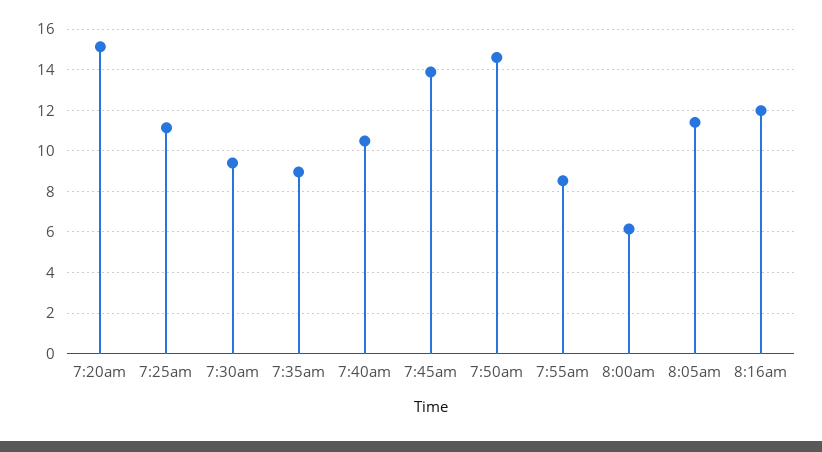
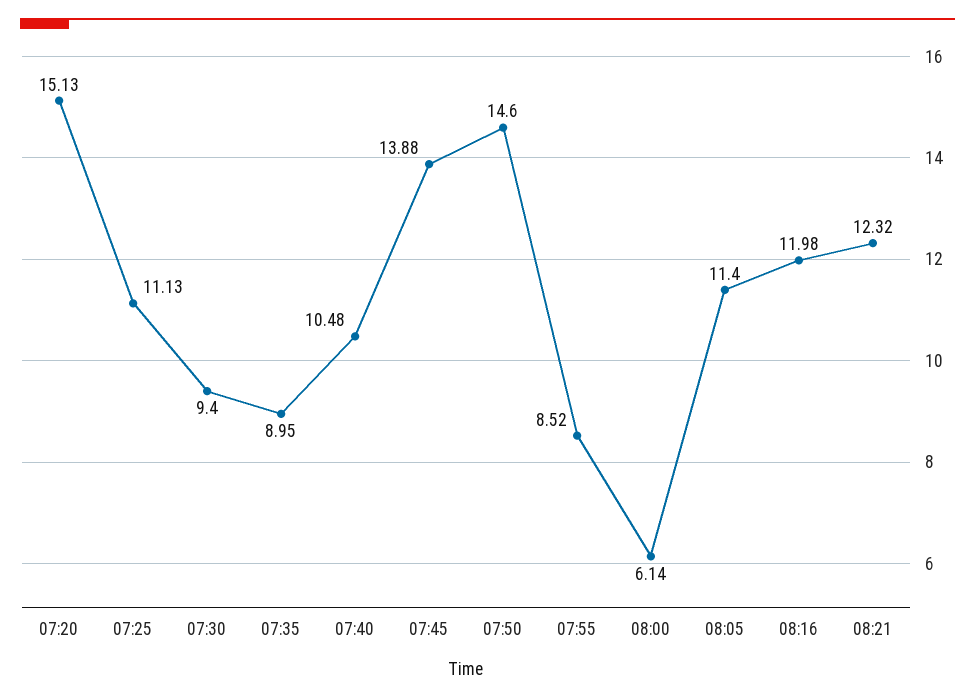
08:21: none -> 12.32

